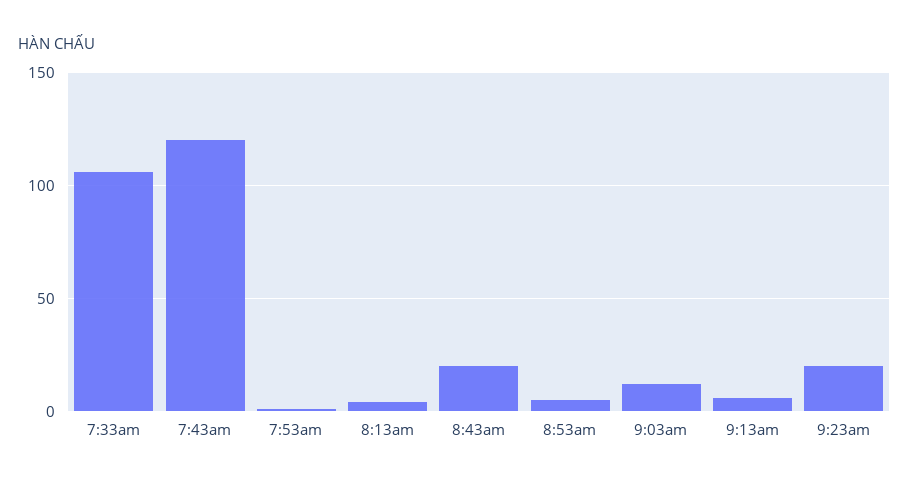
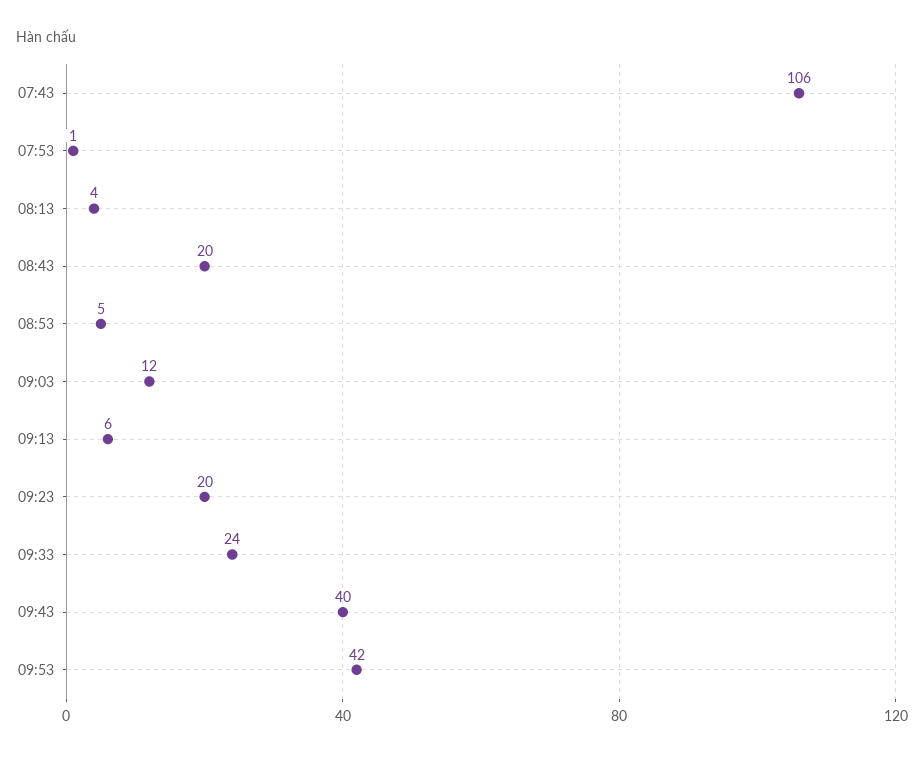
7:33am: 105 -> none
7:43am: 120 -> 106
09:33: none -> 24
09:43: none -> 40
09:53: none -> 42

